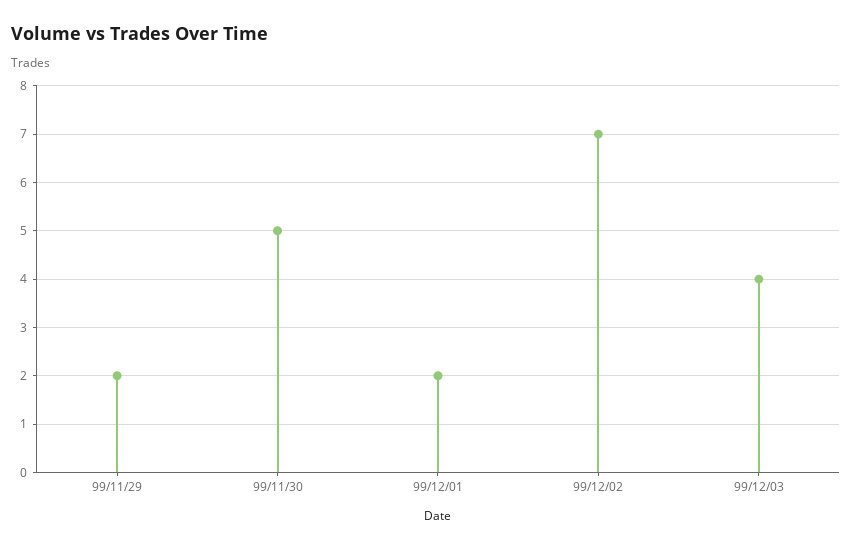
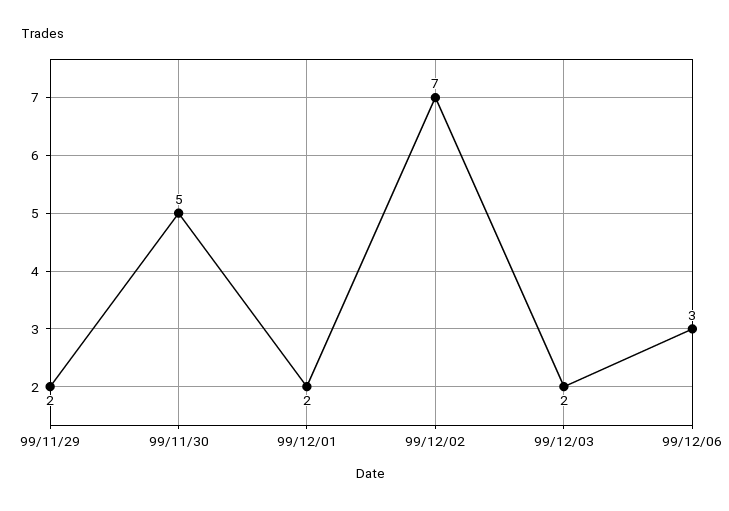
99/12/03: 4 -> 2
99/12/06: none -> 3

